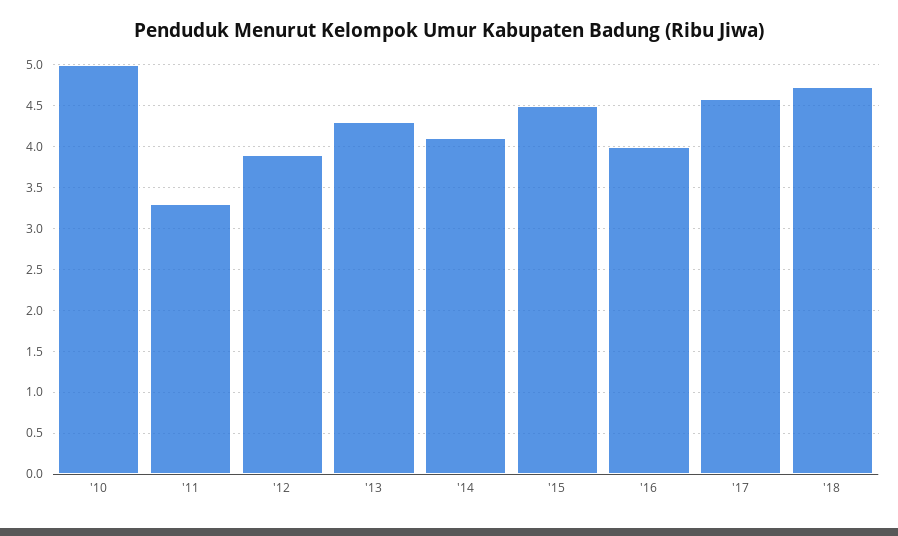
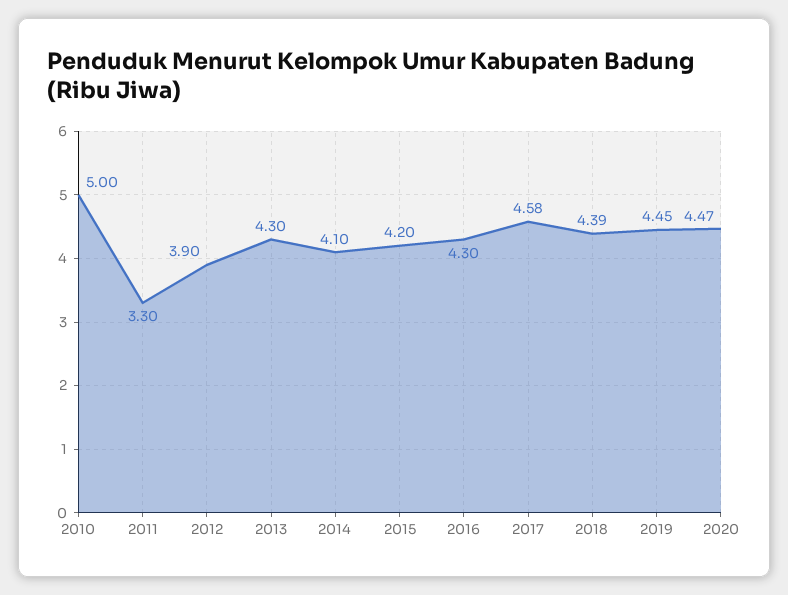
'15: 4.5 -> 4.2
'16: 4 -> 4.3
'18: 4.7 -> 4.39
2019: none -> 4.45
2020: none -> 4.47

